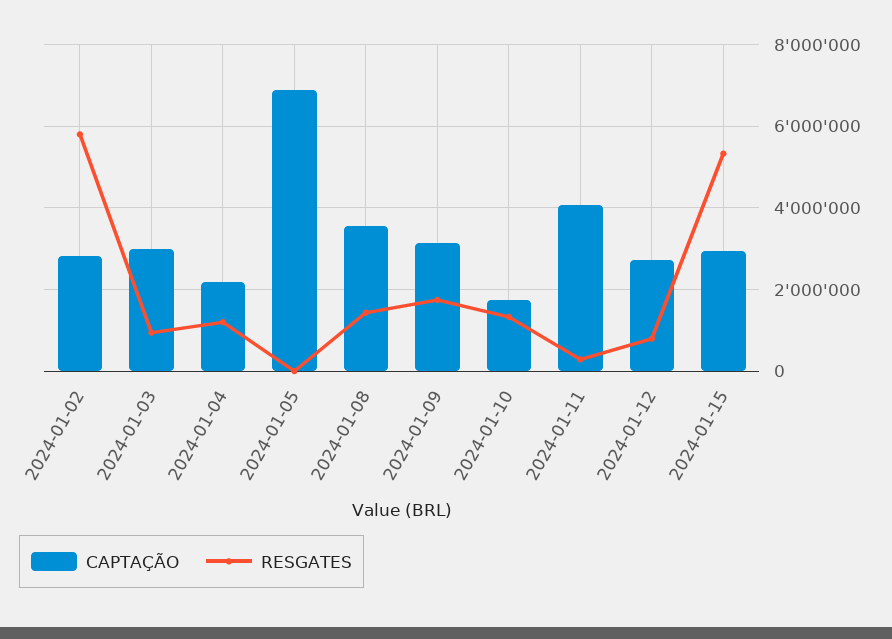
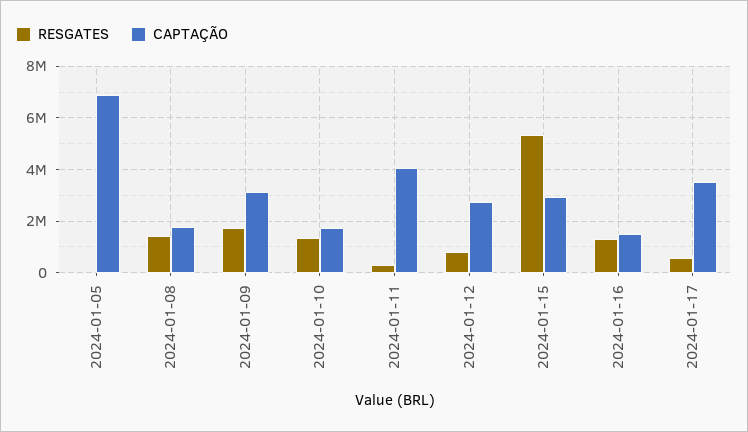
CAPTAÇÃO, 2024-01-02: 2800000 -> none
RESGATES, 2024-01-02: 5800000 -> none
CAPTAÇÃO, 2024-01-03: 3000000 -> none
RESGATES, 2024-01-03: 1000000 -> none
CAPTAÇÃO, 2024-01-04: 2200000 -> none
RESGATES, 2024-01-04: 1200000 -> none
CAPTAÇÃO, 2024-01-08: 3600000 -> 1750000
RESGATES, 2024-01-16: none -> 1250000
CAPTAÇÃO, 2024-01-16: none -> 1500000
RESGATES, 2024-01-17: none -> 500000
CAPTAÇÃO, 2024-01-17: none -> 3500000

